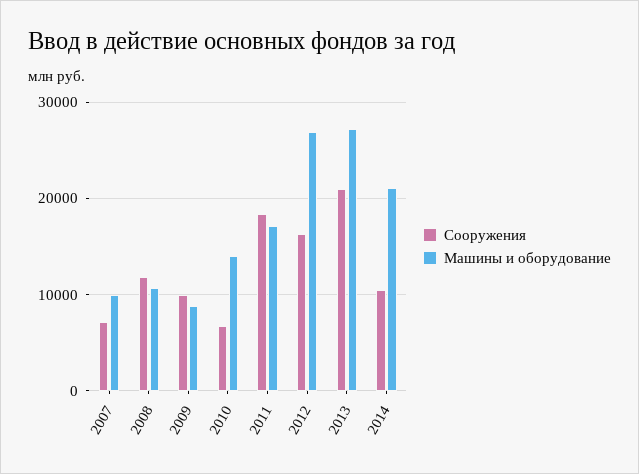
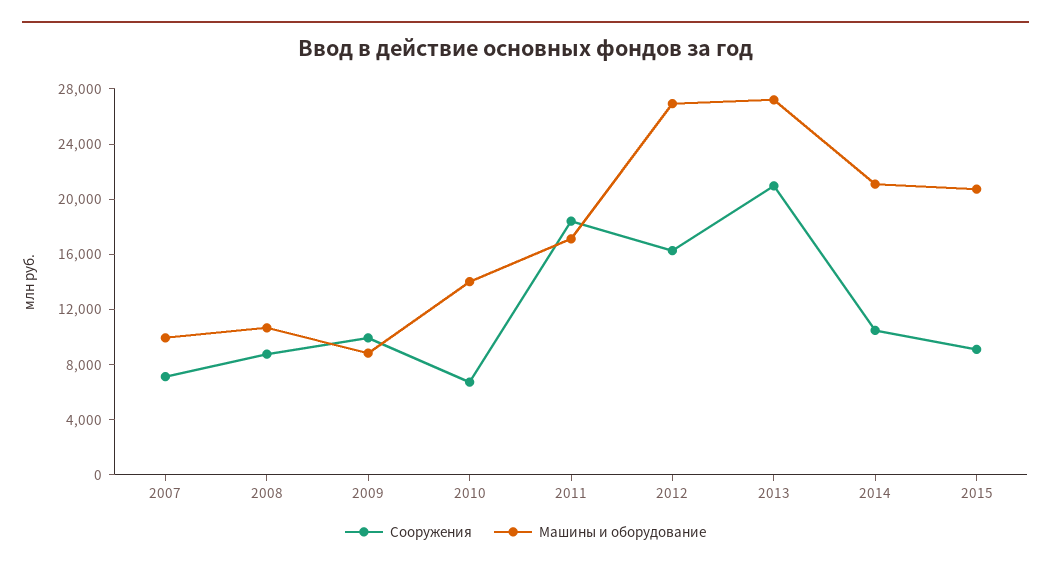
Сооружения, 2008: 12000 -> 9000
Сооружения, 2015: none -> 9000
Машины и оборудование, 2015: none -> 21000

